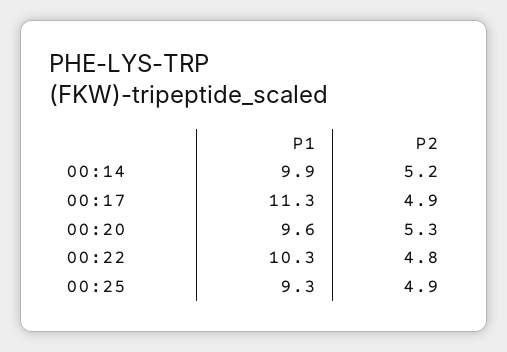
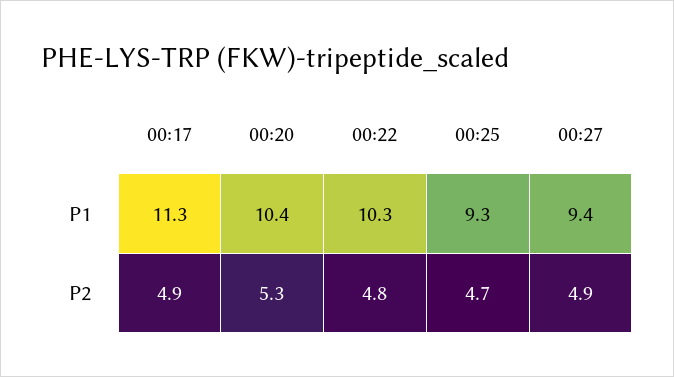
P1, 00:14: 9.9 -> none
P2, 00:14: 5.2 -> none
P1, 00:20: 9.6 -> 10.4
P2, 00:25: 4.9 -> 4.7
P1, 00:27: none -> 9.4
P2, 00:27: none -> 4.9

